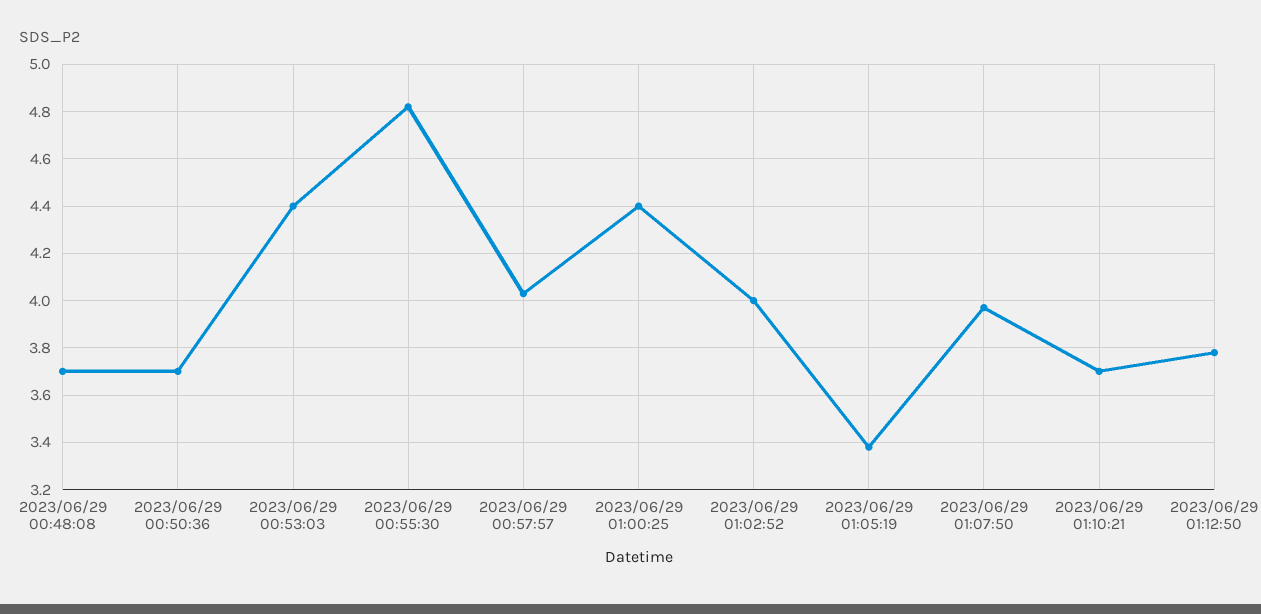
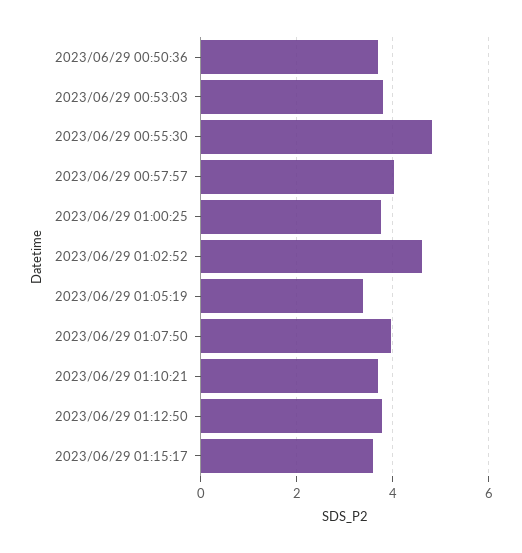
2023/06/29 00:48:08: 3.7 -> none
2023/06/29 00:53:03: 4.4 -> 3.8
2023/06/29 01:00:25: 4.4 -> 3.8
2023/06/29 01:02:52: 4 -> 4.6
2023/06/29 01:15:17: none -> 3.6

